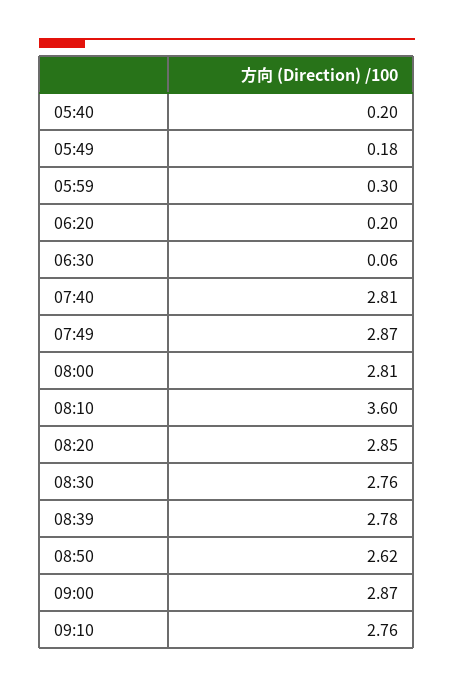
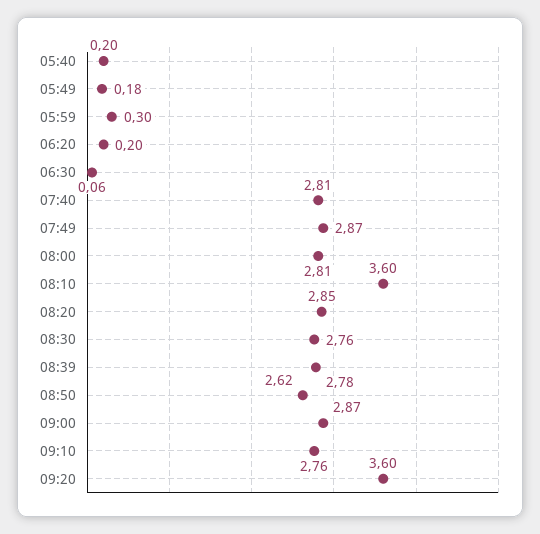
09:20: none -> 3.6

